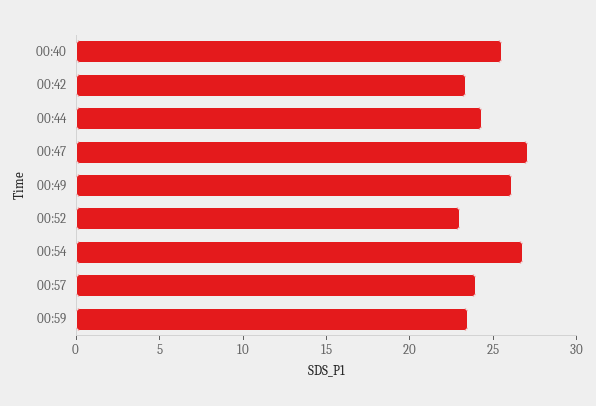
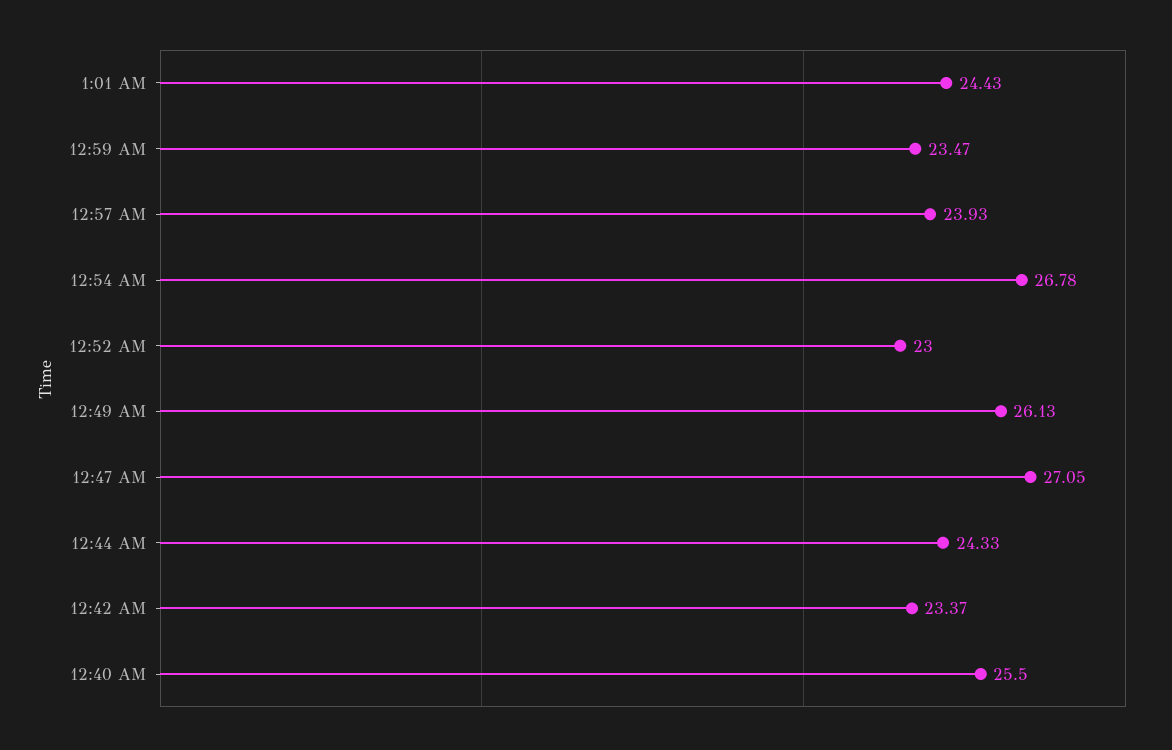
1:01 AM: none -> 24.43

